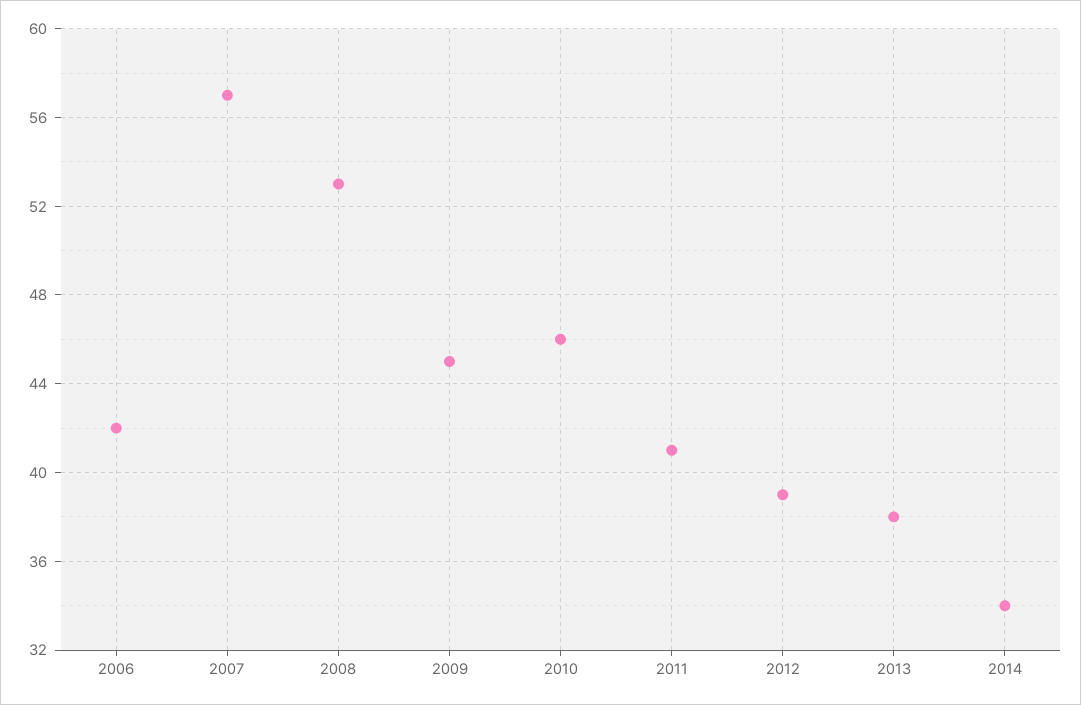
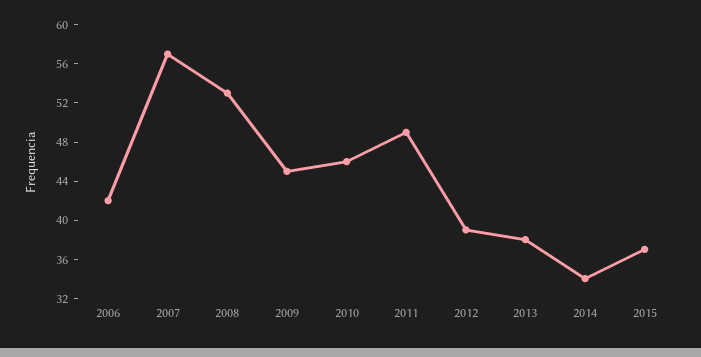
2011: 41 -> 49
2015: none -> 37

